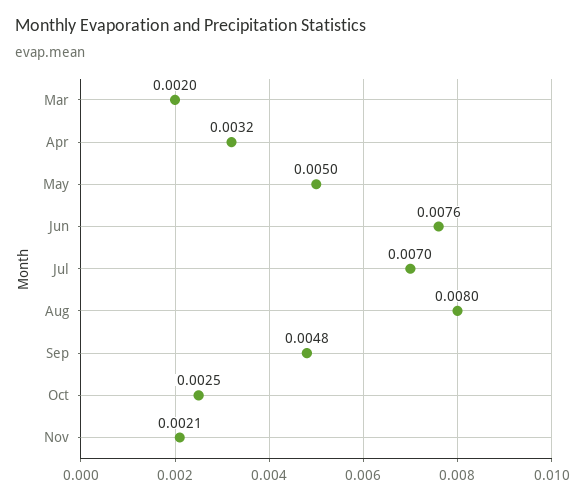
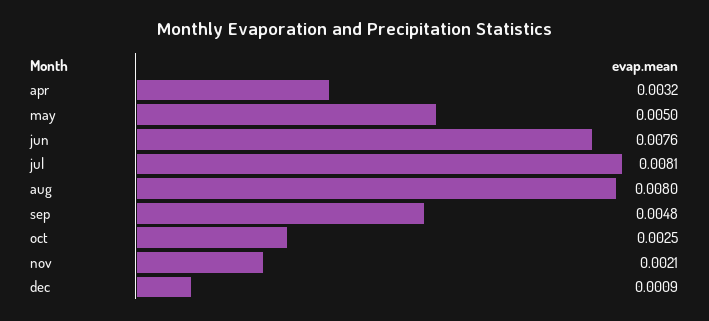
Mar: 0.002 -> none
Jul: 0.007 -> 0.0081
dec: none -> 0.0009

